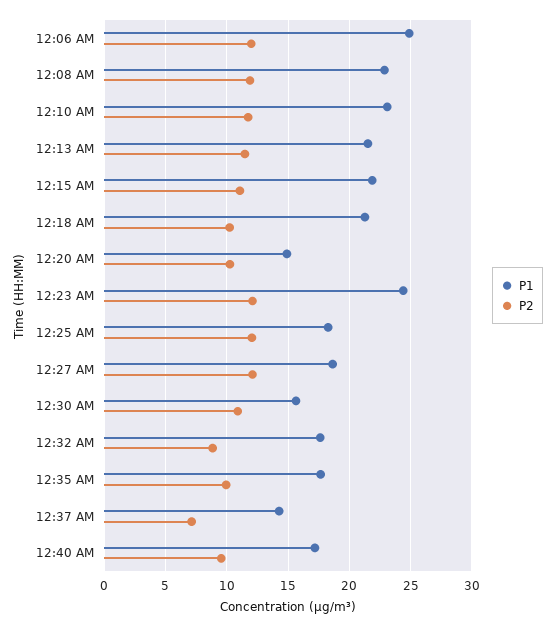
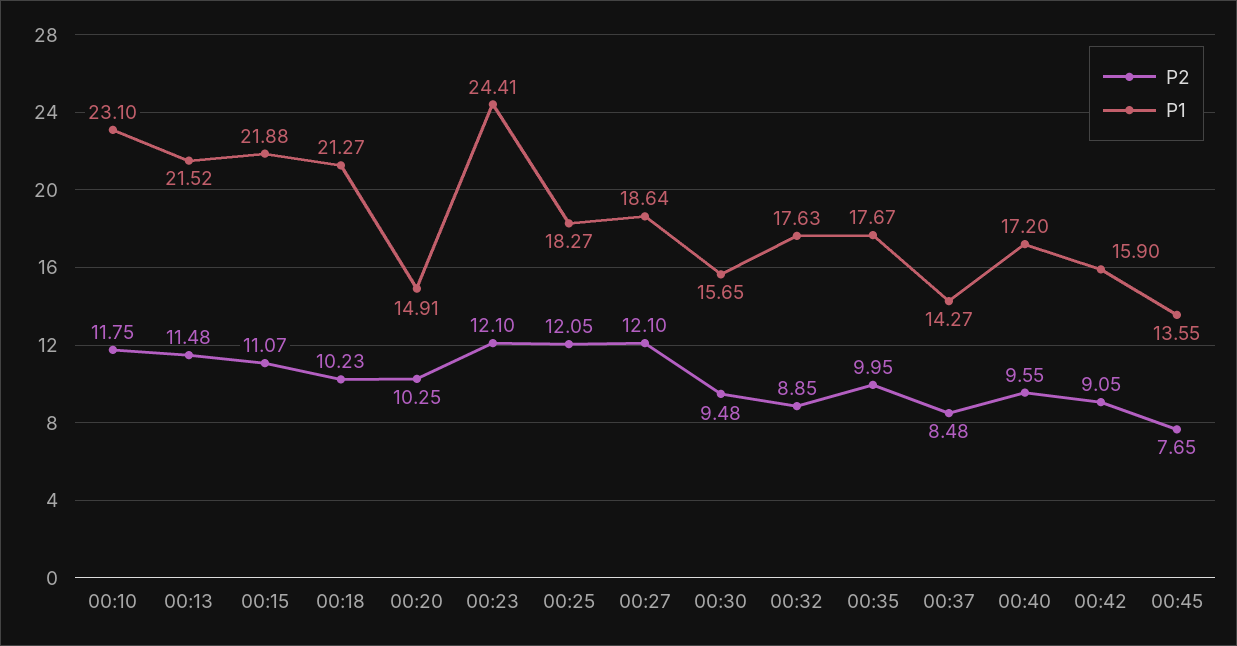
P1, 12:06 AM: 25 -> none
P2, 12:06 AM: 12 -> none
P1, 12:08 AM: 23 -> none
P2, 12:08 AM: 12 -> none
P2, 12:30 AM: 11 -> 9.48
P2, 12:37 AM: 7 -> 8.48
P2, 00:42: none -> 9.05
P1, 00:42: none -> 15.9
P2, 00:45: none -> 7.65
P1, 00:45: none -> 13.55

